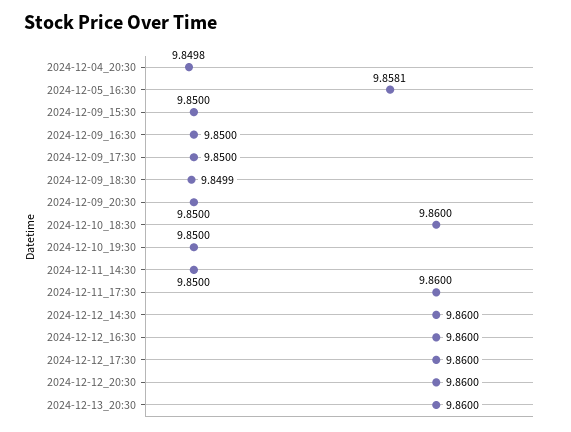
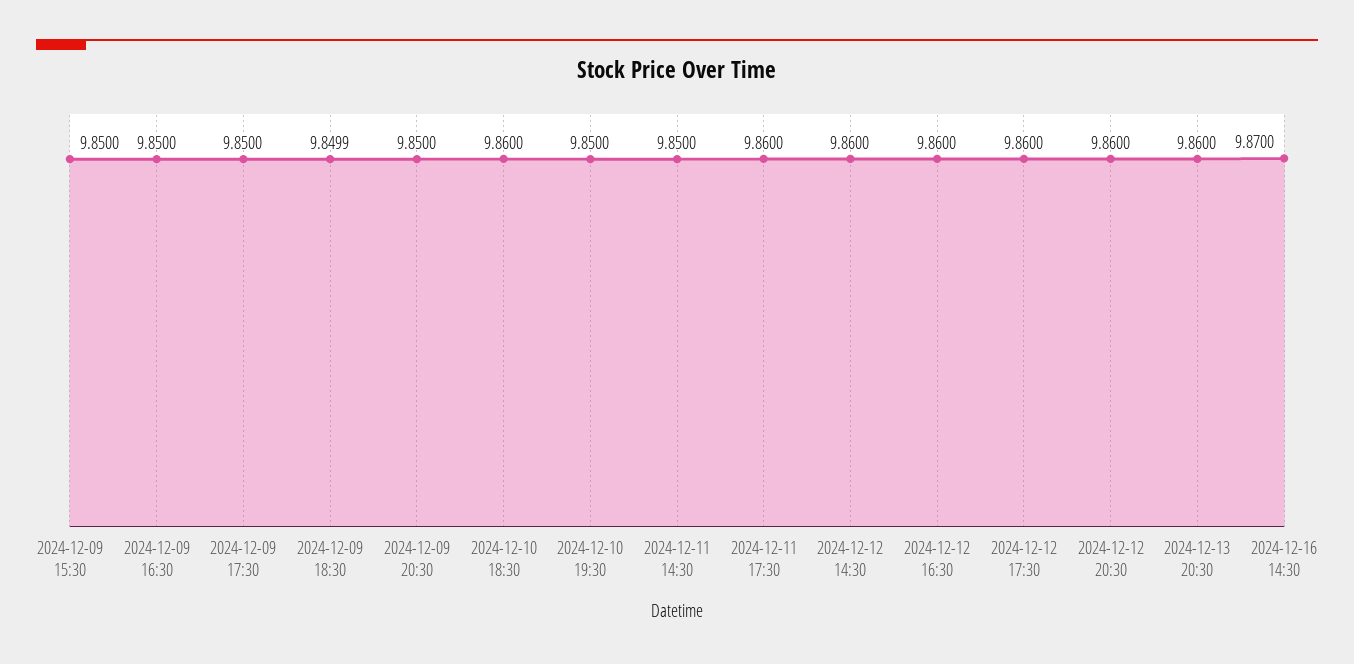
2024-12-04_20:30: 9.8498 -> none
2024-12-05_16:30: 9.8581 -> none
2024-12-16 14:30: none -> 9.87

